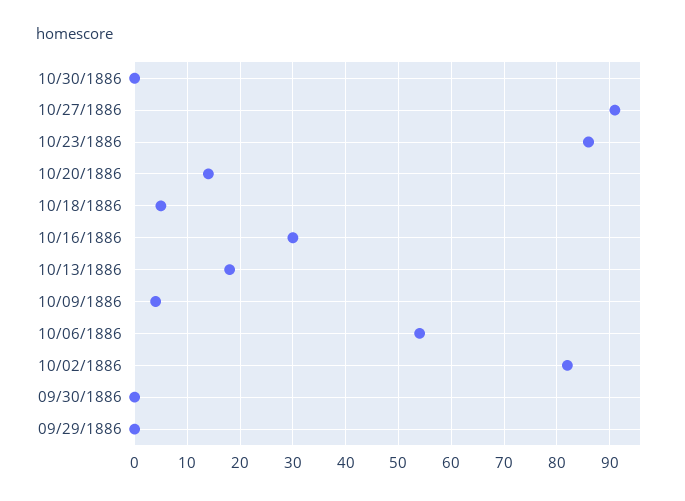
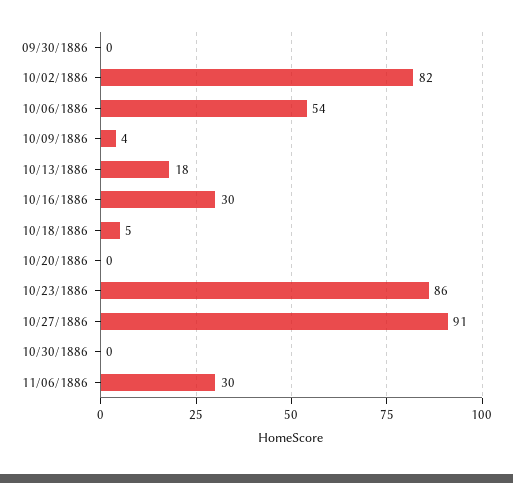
10/20/1886: 15 -> 0
09/29/1886: 0 -> none
11/06/1886: none -> 30

